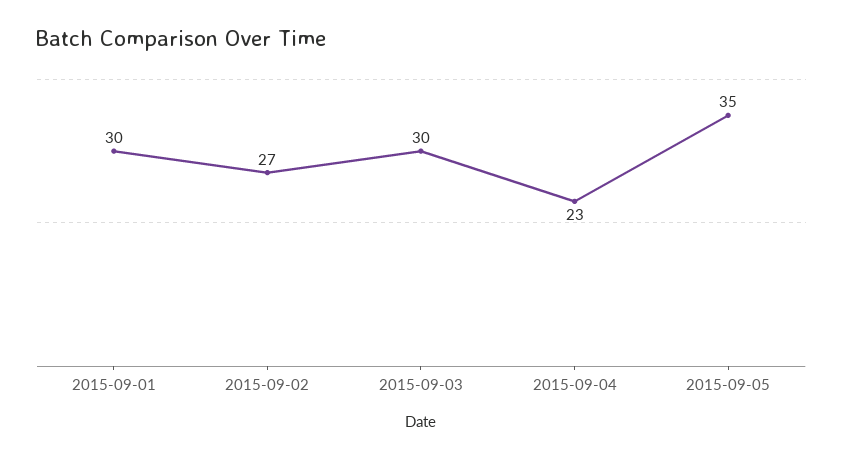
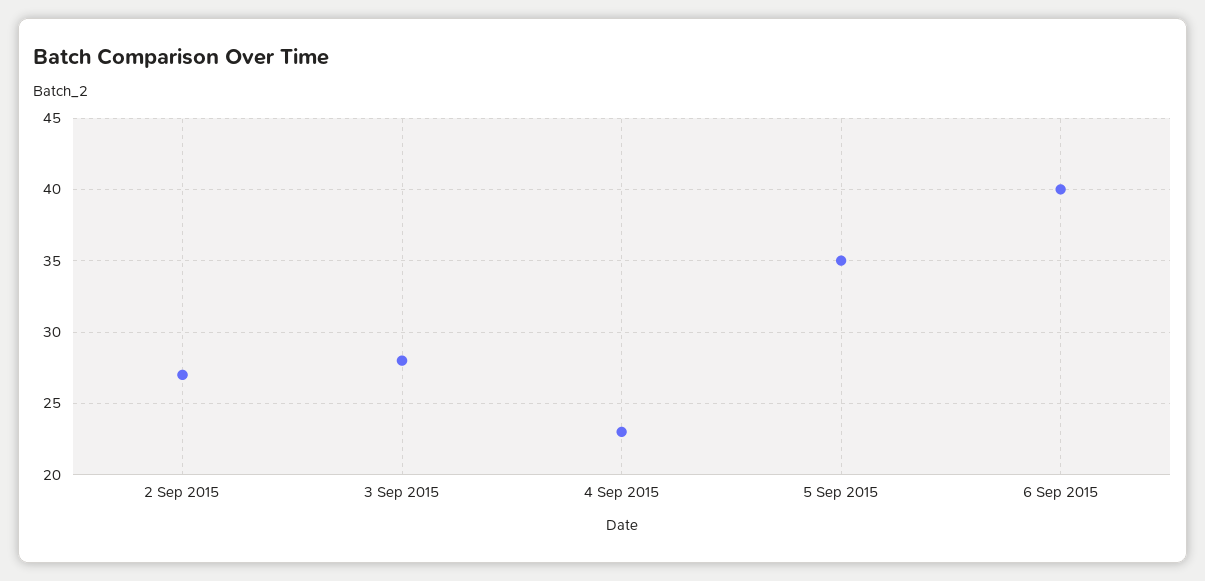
2015-09-01: 30 -> none
2015-09-03: 30 -> 28
6 Sep 2015: none -> 40

